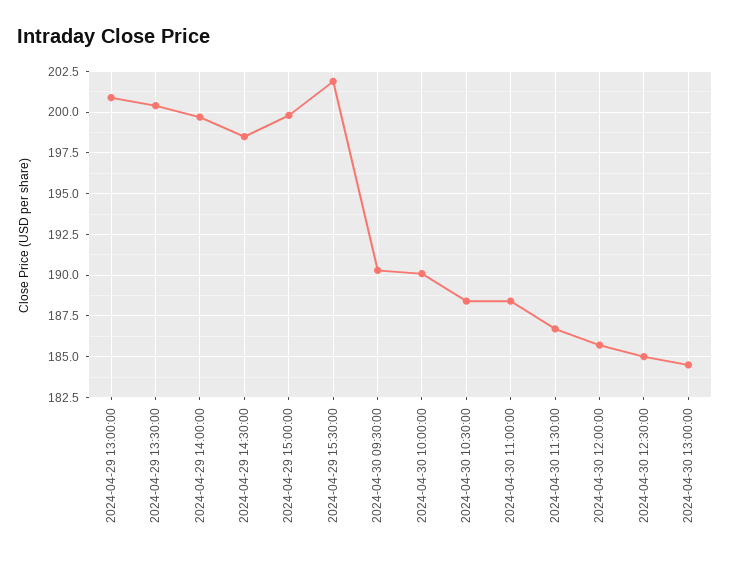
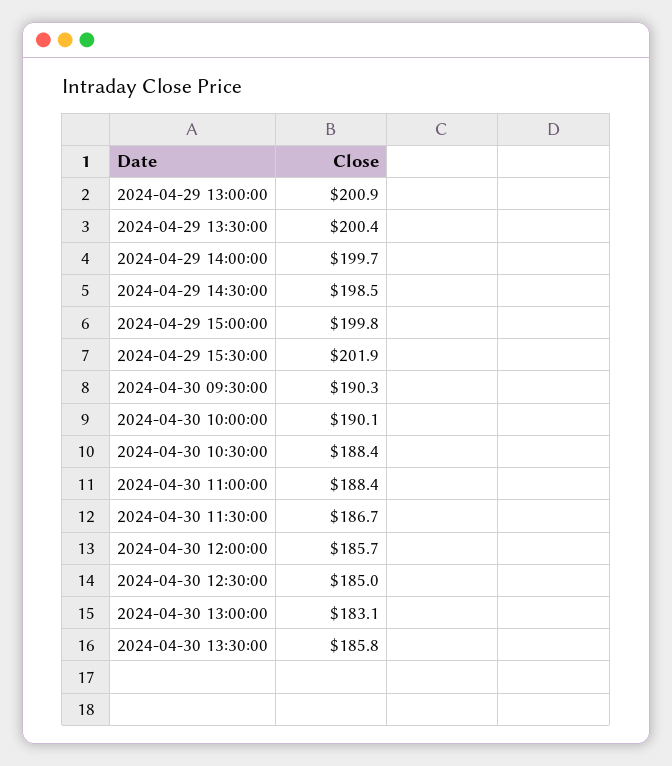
2024-04-30 13:00:00: 184.5 -> 183.1
2024-04-30 13:30:00: none -> 185.8

